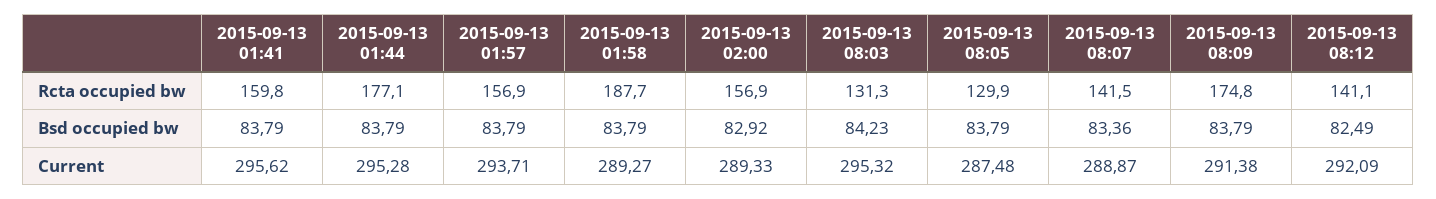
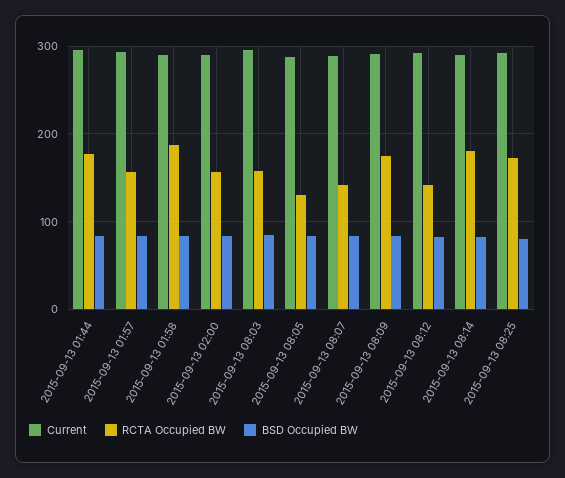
Rcta occupied bw, 2015-09-13 01:41: 159.8 -> none
Rcta occupied bw, 2015-09-13 08:03: 131.3 -> 160
Bsd occupied bw, 2015-09-13 01:41: 83.79 -> none
Current, 2015-09-13 01:41: 295.62 -> none
Current, 2015-09-13 08:14: none -> 290
Rcta occupied bw, 2015-09-13 08:14: none -> 180
Bsd occupied bw, 2015-09-13 08:14: none -> 80
Current, 2015-09-13 08:25: none -> 290
Rcta occupied bw, 2015-09-13 08:25: none -> 170
Bsd occupied bw, 2015-09-13 08:25: none -> 80

